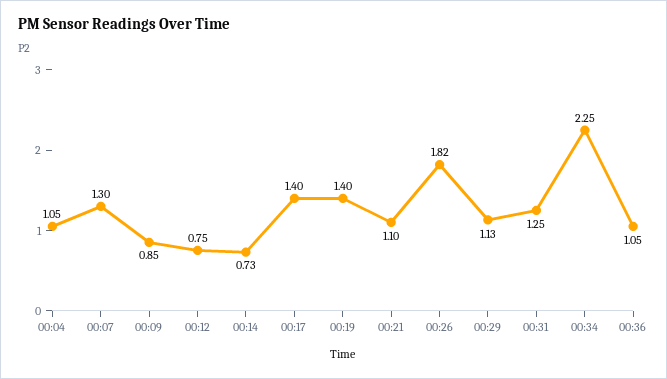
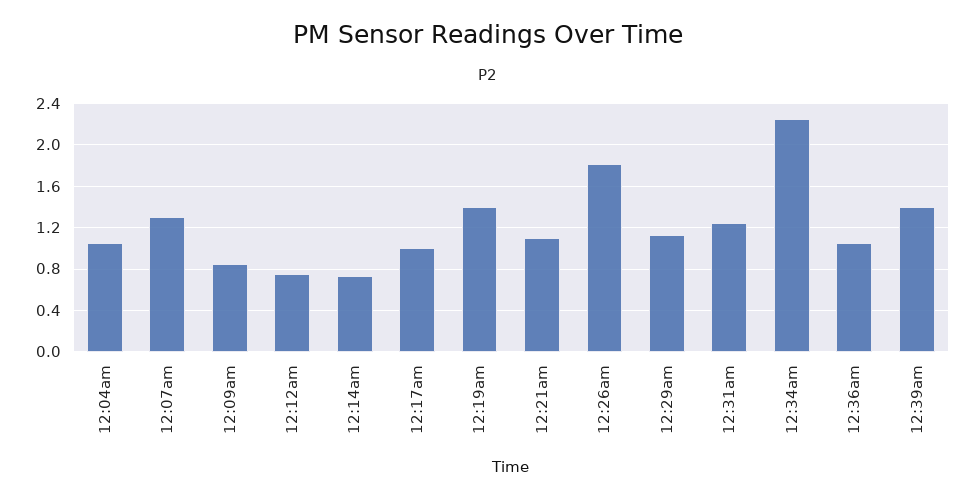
00:17: 1.4 -> 1
12:39am: none -> 1.4

